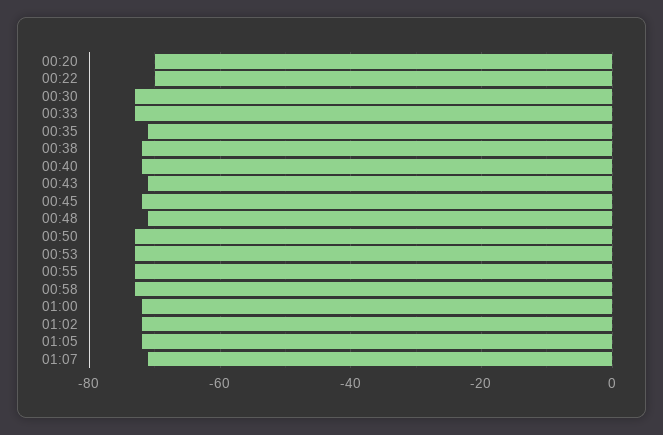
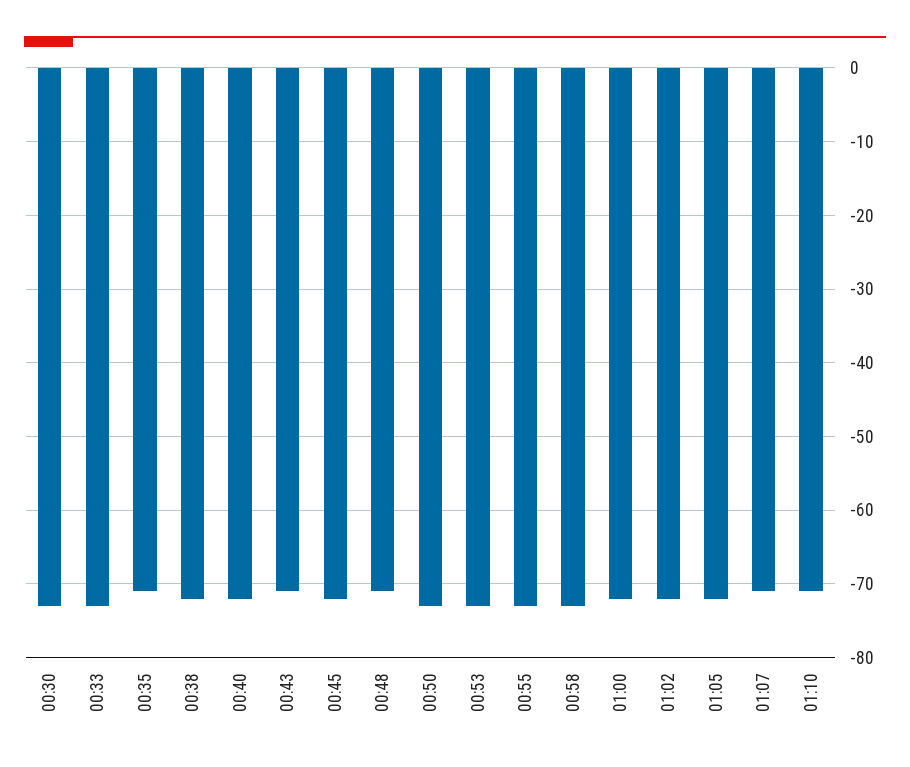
00:20: -70 -> none
00:22: -70 -> none
01:10: none -> -71

